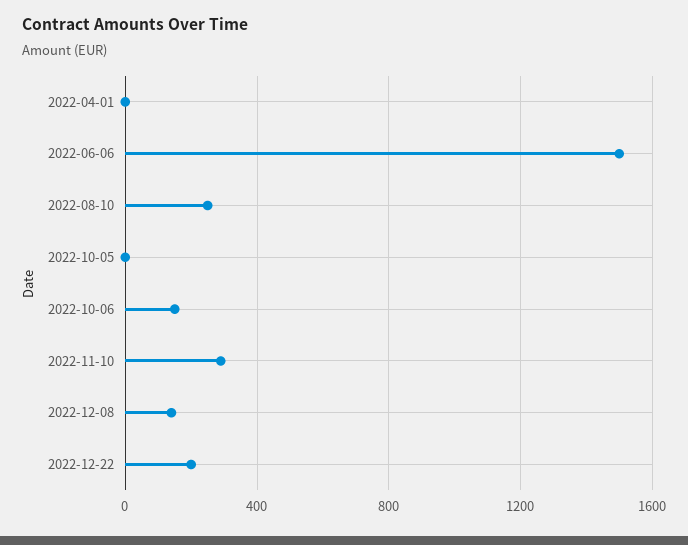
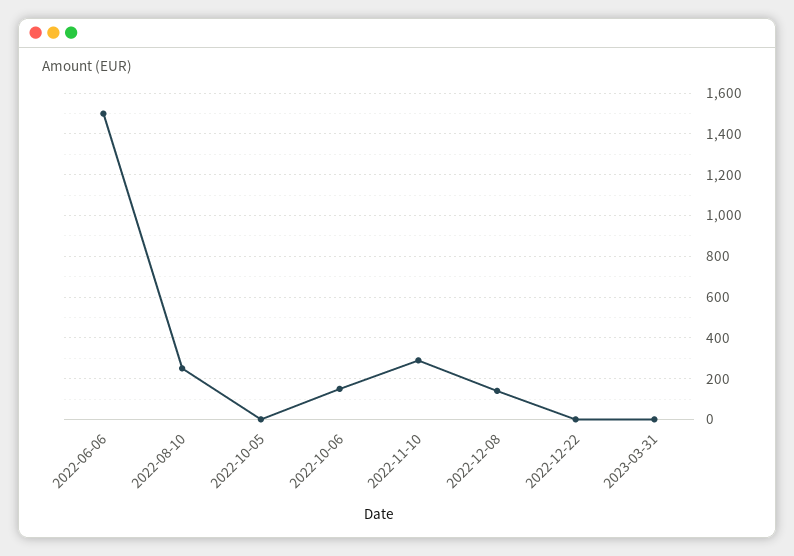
2022-04-01: 0 -> none
2022-12-22: 200 -> 0
2023-03-31: none -> 0

